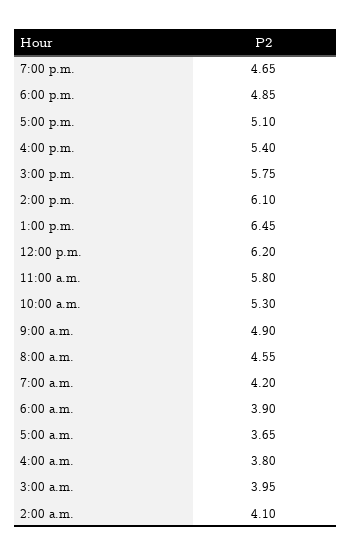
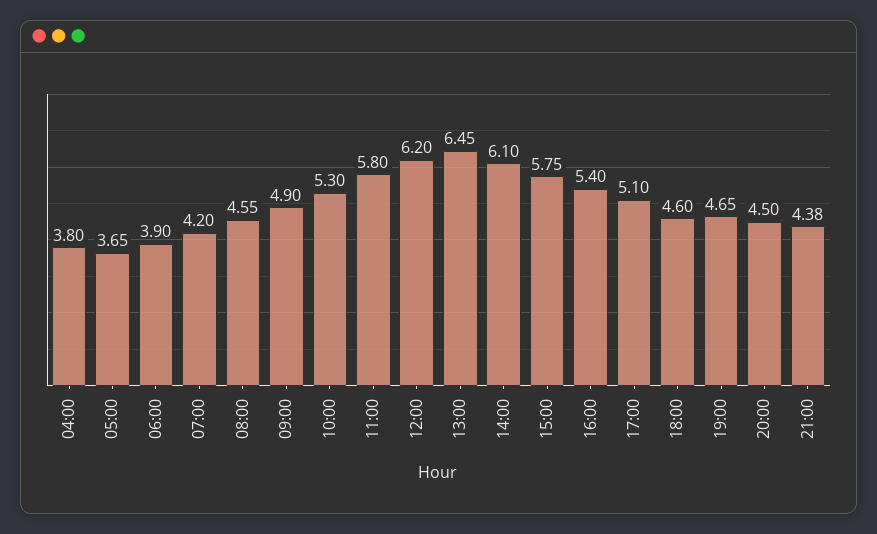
6:00 p.m.: 4.85 -> 4.6
3:00 a.m.: 3.95 -> none
2:00 a.m.: 4.1 -> none
20:00: none -> 4.5
21:00: none -> 4.38

